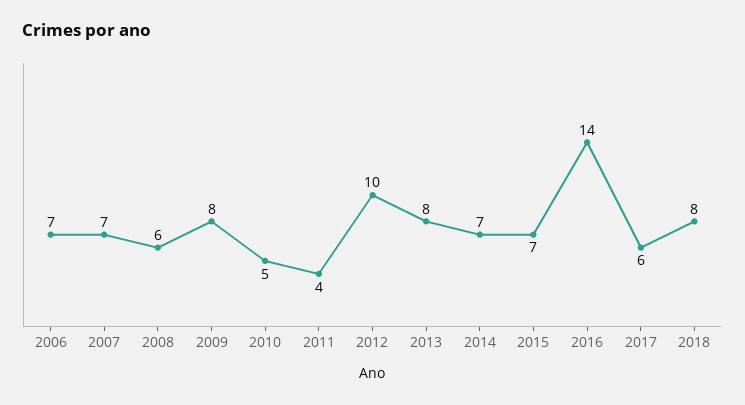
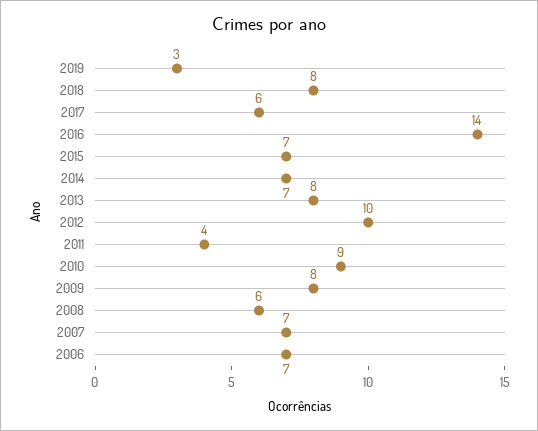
2010: 5 -> 9
2019: none -> 3

